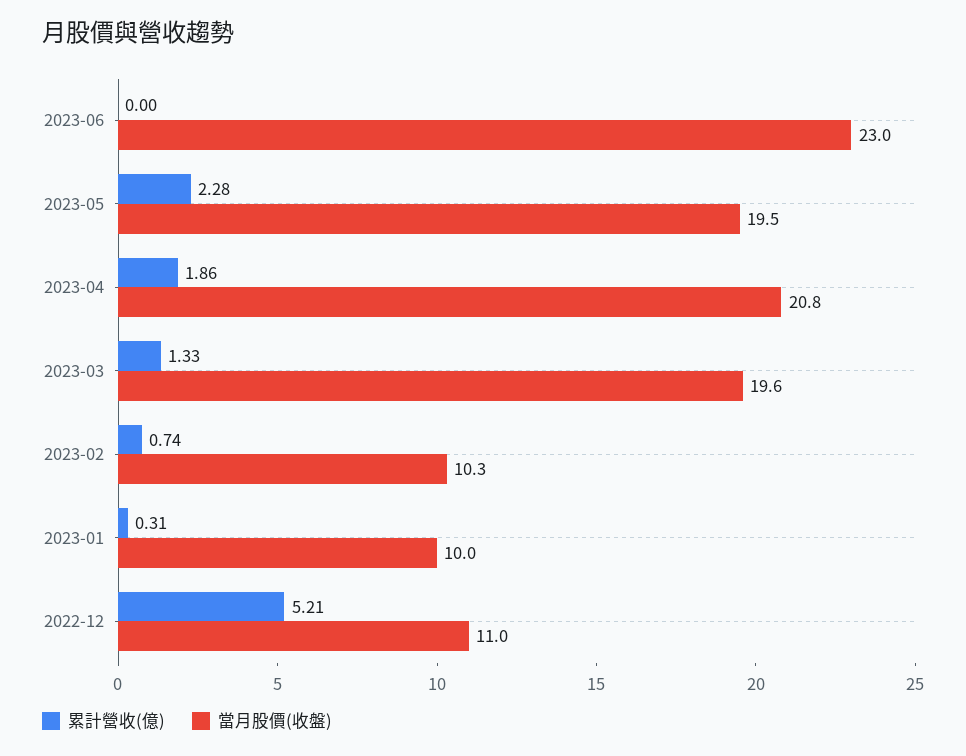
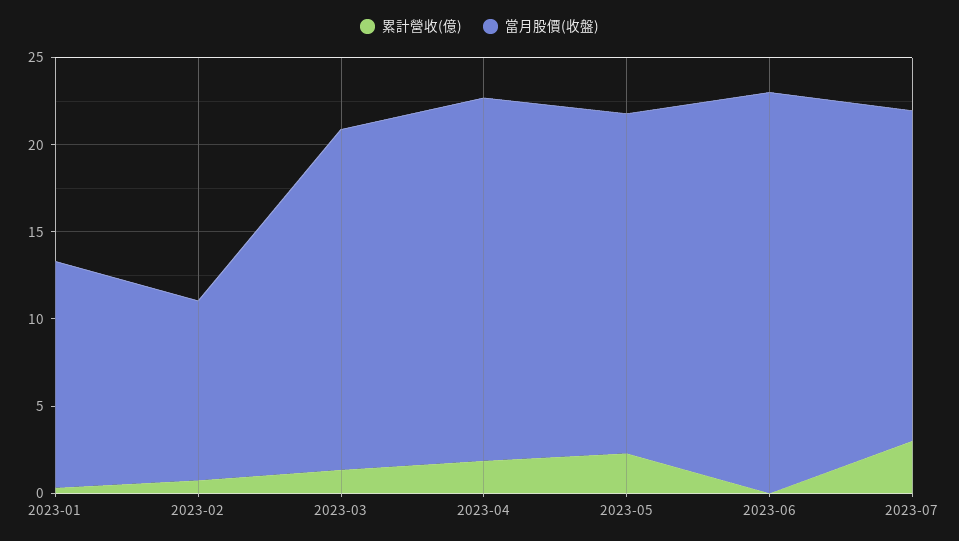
當月股價(收盤), 2023-01: 10 -> 13
累計營收(億), 2022-12: 5.21 -> none
當月股價(收盤), 2022-12: 11 -> none
累計營收(億), 2023-07: none -> 3
當月股價(收盤), 2023-07: none -> 19

